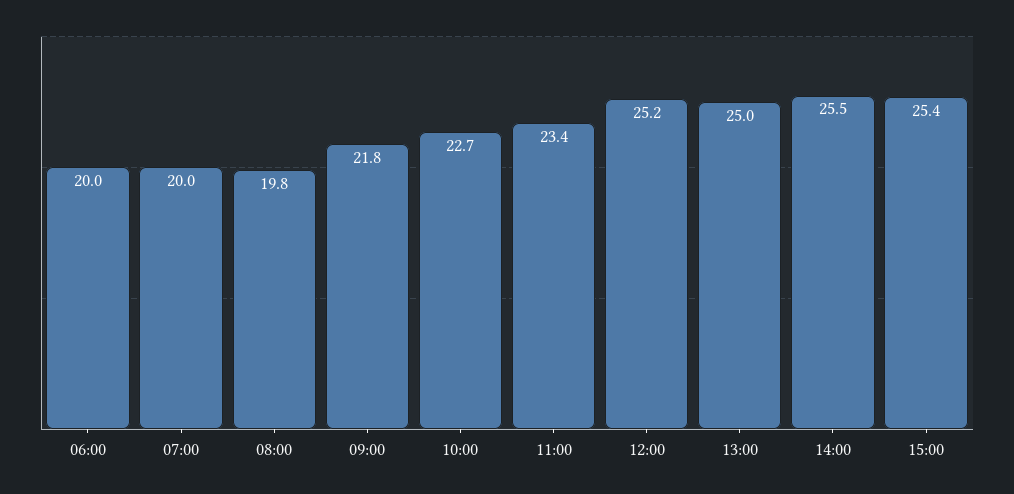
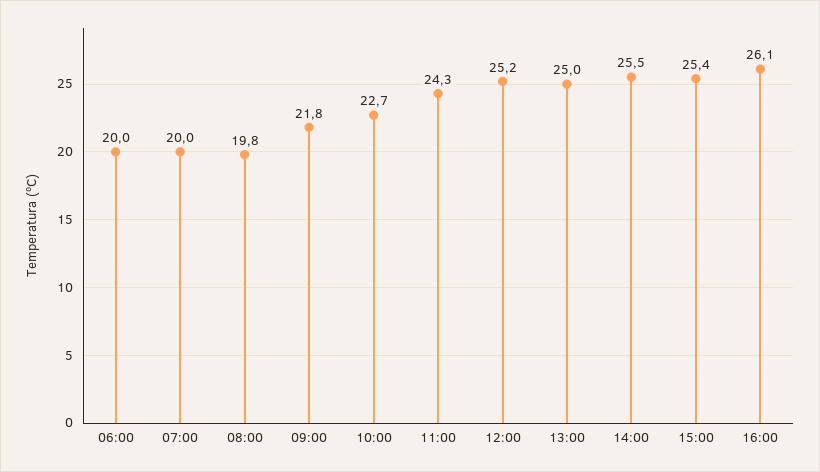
11:00: 23.4 -> 24.3
16:00: none -> 26.1

